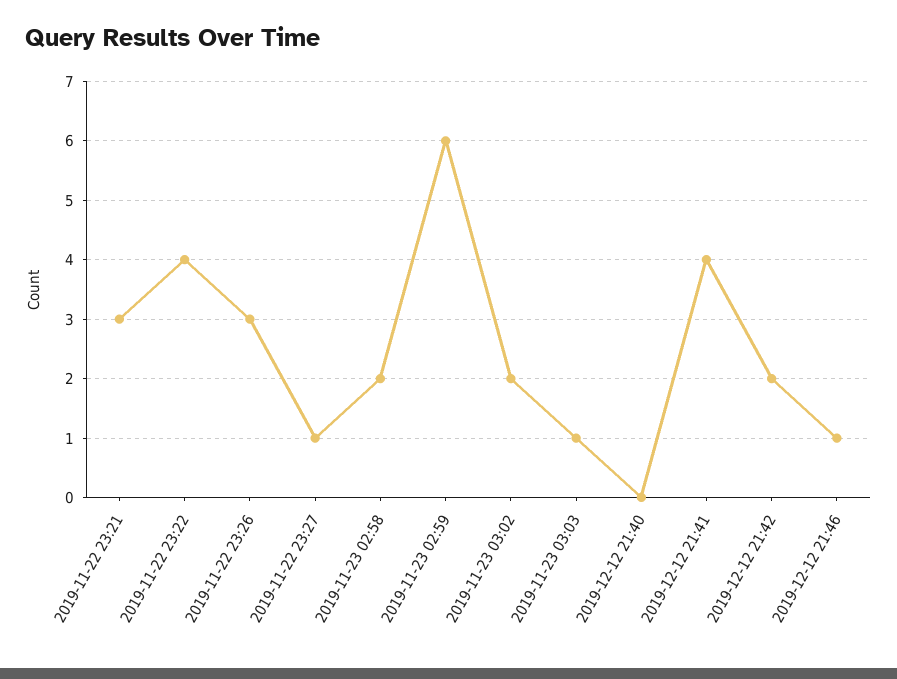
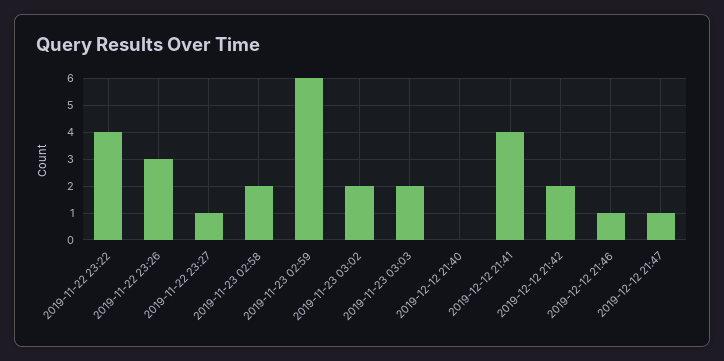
2019-11-22 23:21: 3 -> none
2019-11-23 03:03: 1 -> 2
2019-12-12 21:47: none -> 1

